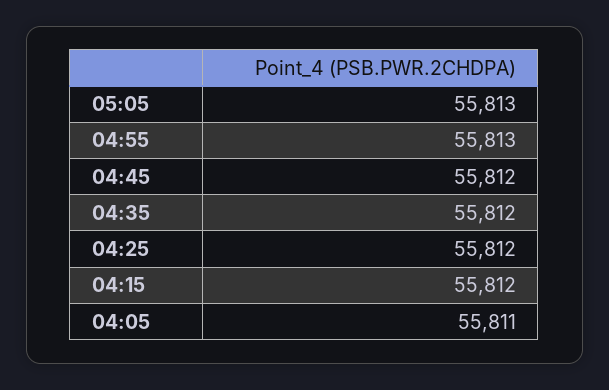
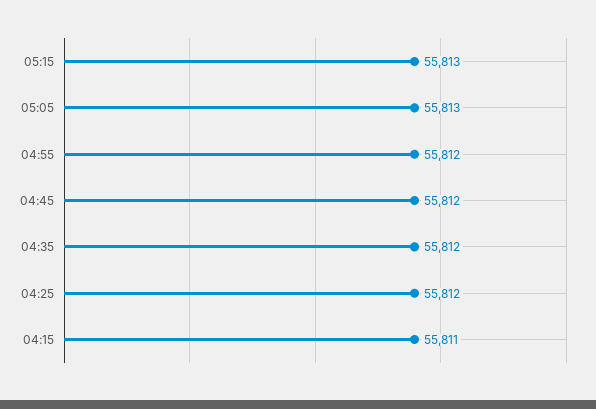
04:55: 55813 -> 55812
04:15: 55812 -> 55811
04:05: 55811 -> none
05:15: none -> 55813

